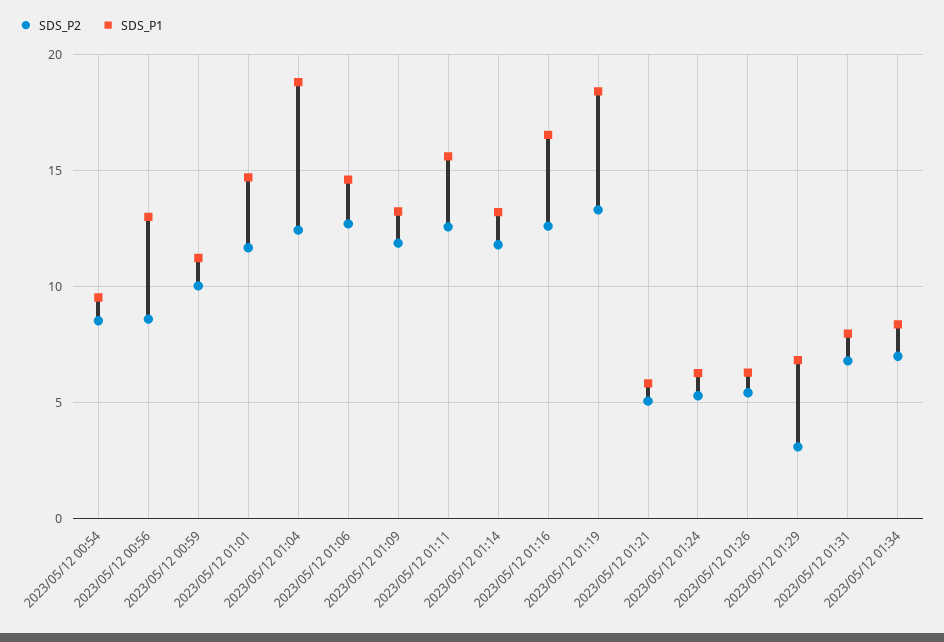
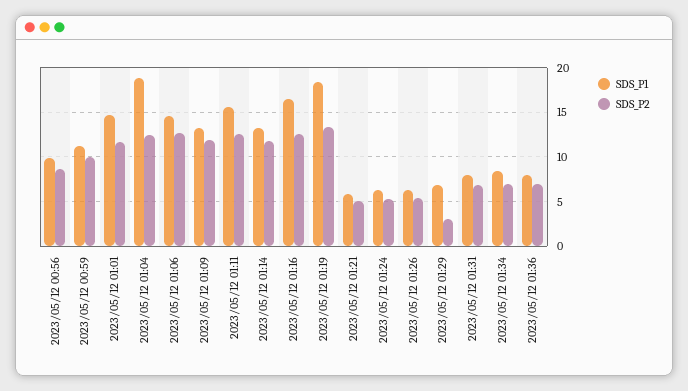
SDS_P2, 2023/05/12 00:54: 8.5 -> none
SDS_P1, 2023/05/12 00:54: 9.5 -> none
SDS_P1, 2023/05/12 00:56: 13 -> 10
SDS_P1, 2023/05/12 01:36: none -> 8
SDS_P2, 2023/05/12 01:36: none -> 7

